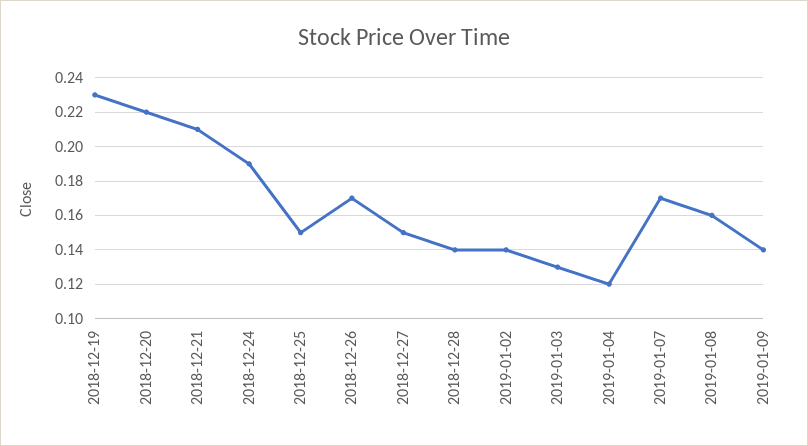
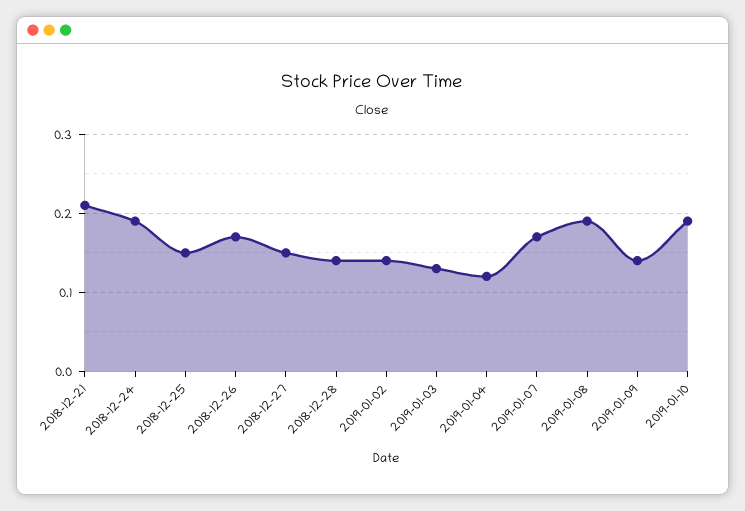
2018-12-19: 0.23 -> none
2018-12-20: 0.22 -> none
2019-01-08: 0.16 -> 0.19
2019-01-10: none -> 0.19

